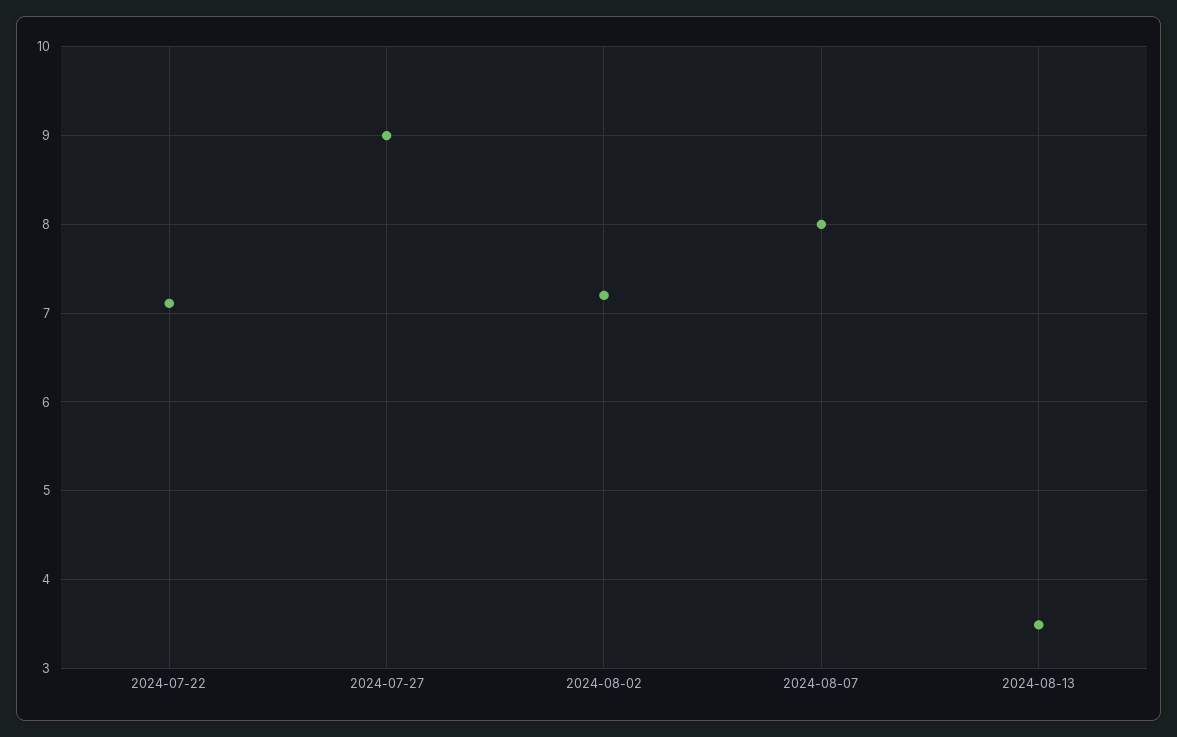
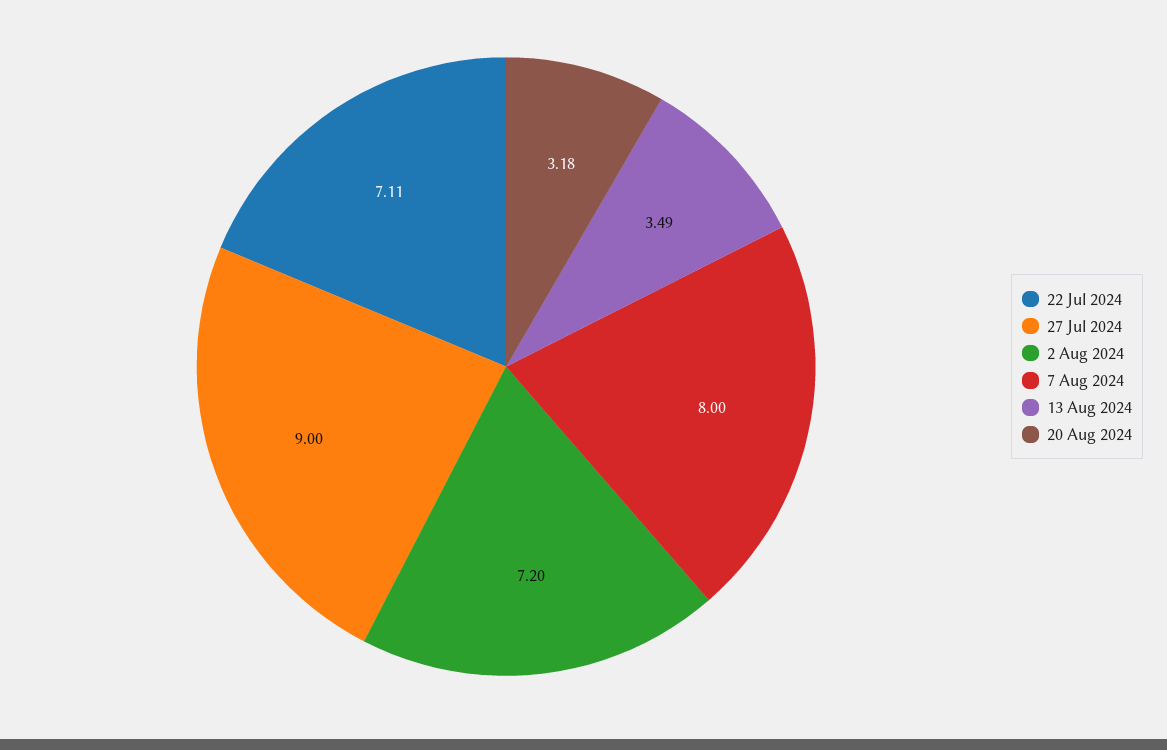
20 Aug 2024: none -> 3.18

